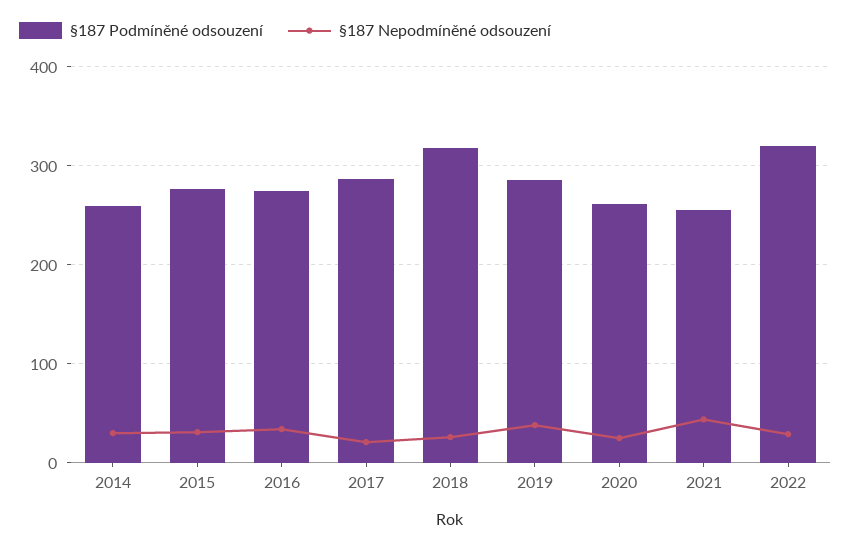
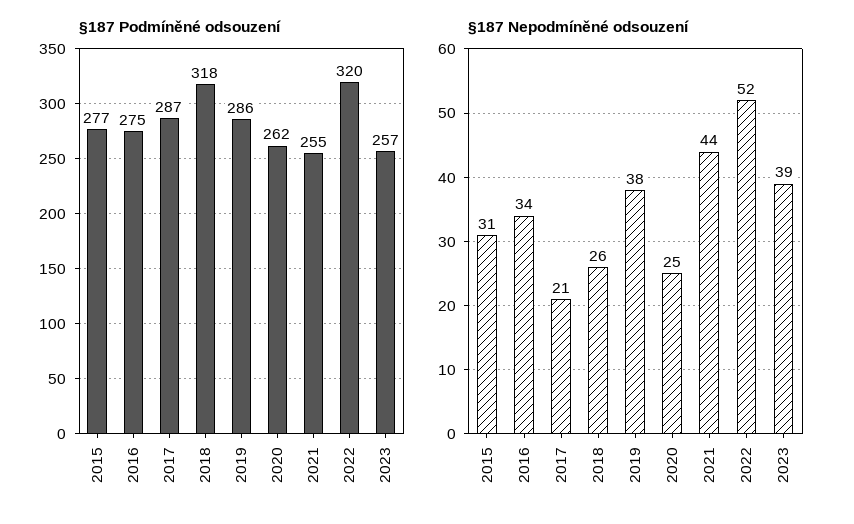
§187 Podmíněné odsouzení, 2014: 260 -> none
§187 Nepodmíněné odsouzení, 2014: 30 -> none
§187 Nepodmíněné odsouzení, 2022: 30 -> 52
§187 Podmíněné odsouzení, 2023: none -> 257
§187 Nepodmíněné odsouzení, 2023: none -> 39

